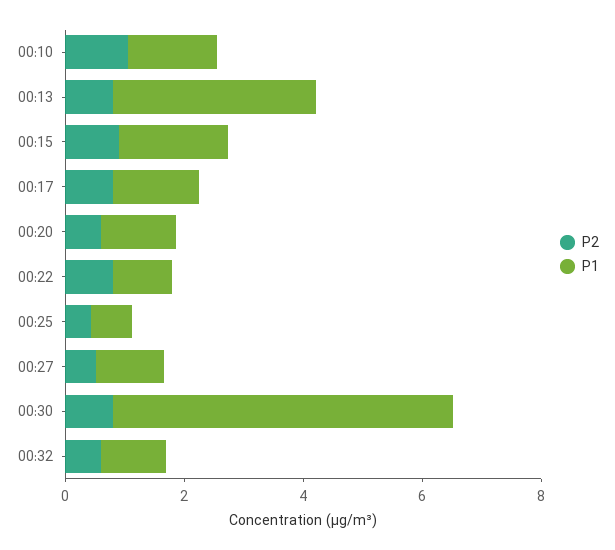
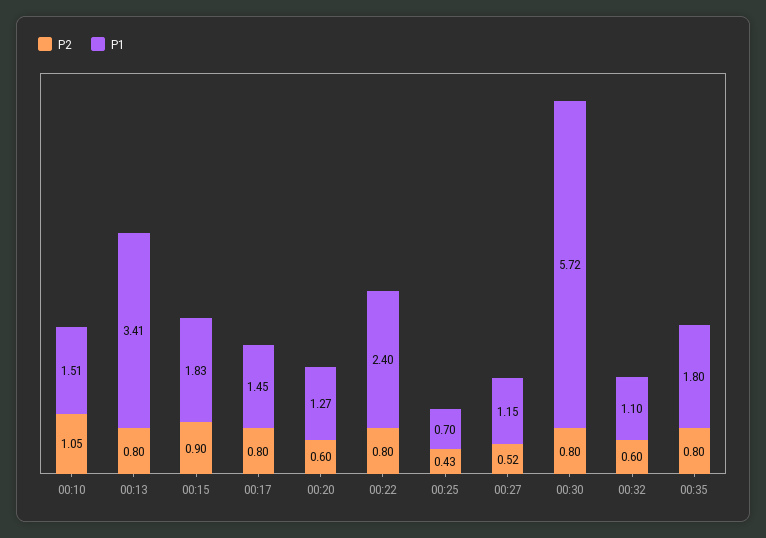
P1, 00:22: 1 -> 2.4
P2, 00:35: none -> 0.8
P1, 00:35: none -> 1.8

